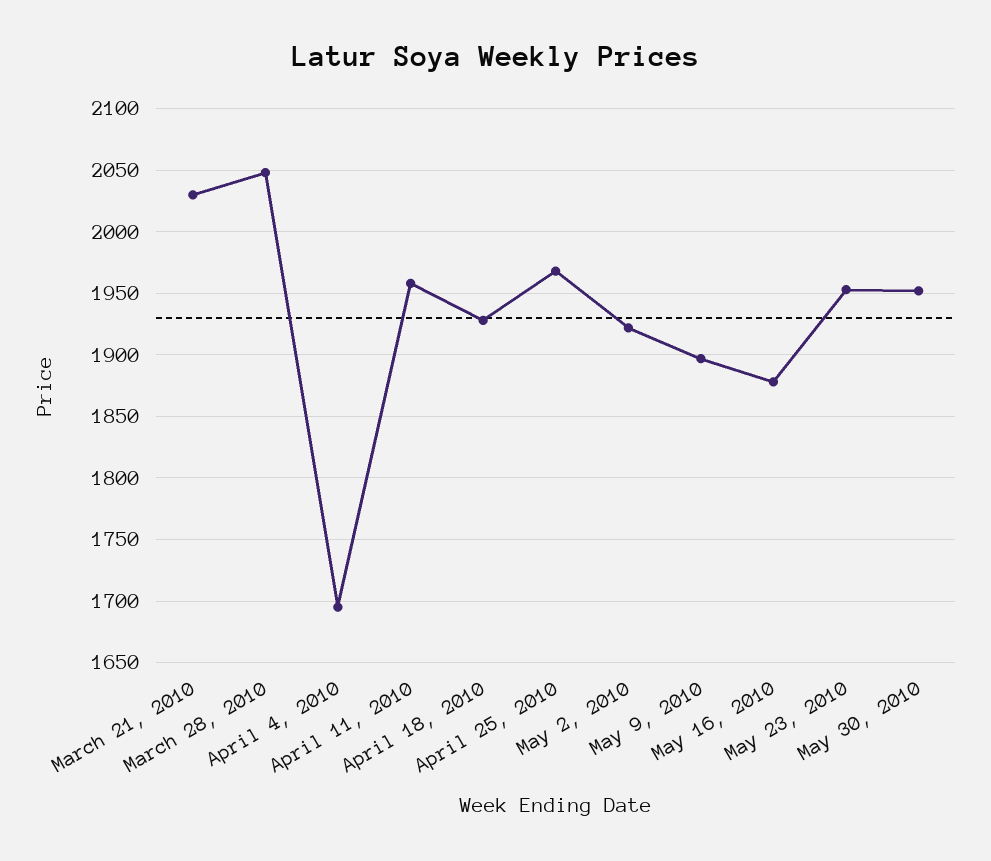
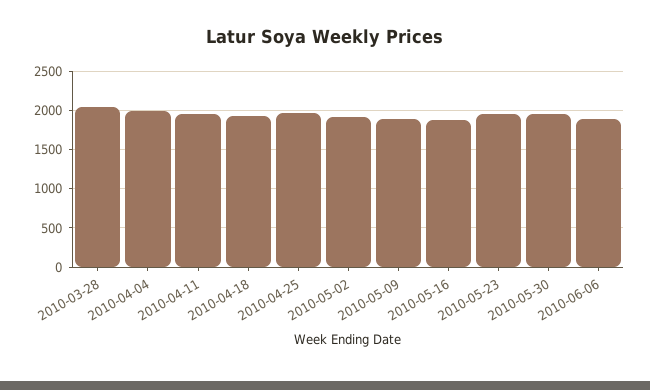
March 21, 2010: 2030 -> none
April 4, 2010: 1695 -> 2000
2010-06-06: none -> 1900

